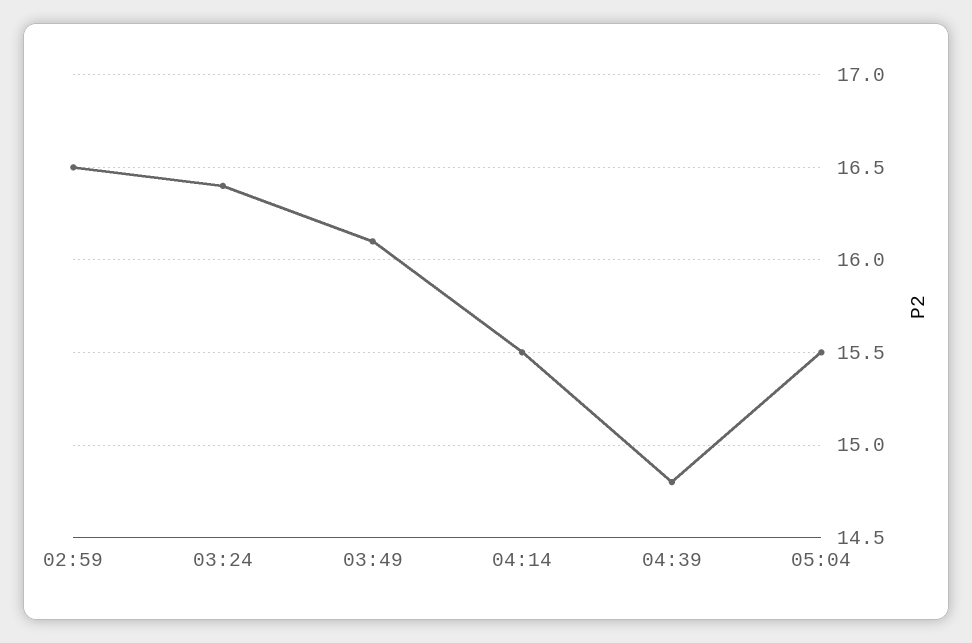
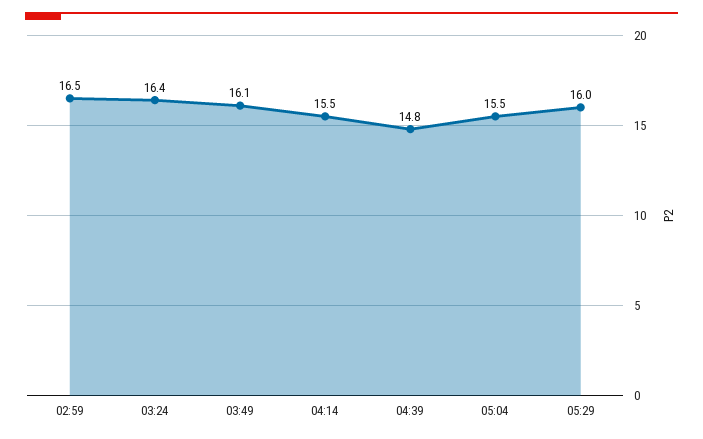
05:29: none -> 16

